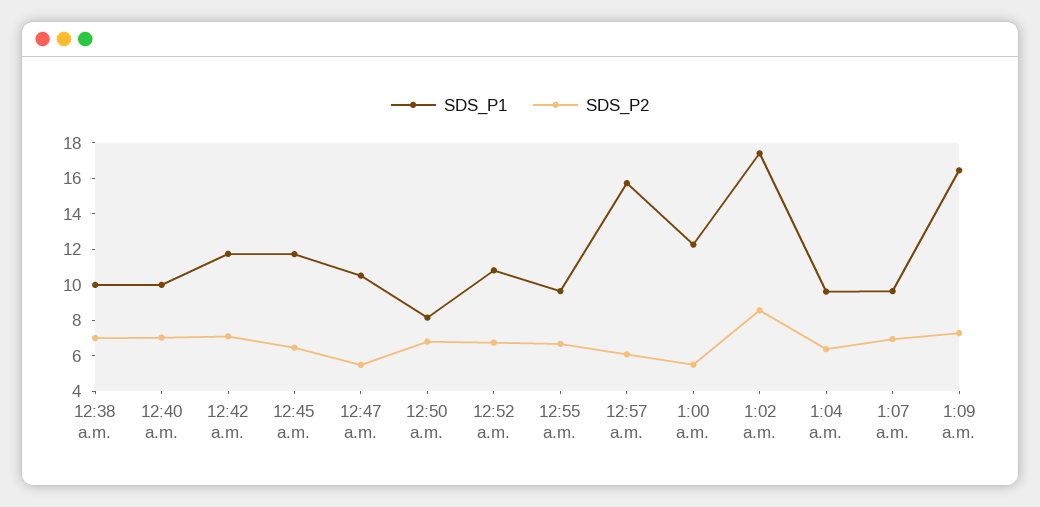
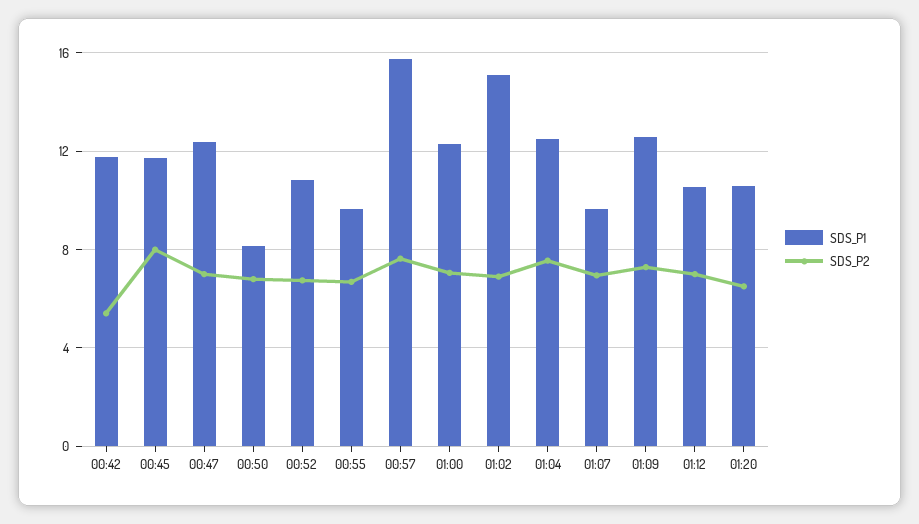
SDS_P1, 12:38 a.m.: 10 -> none
SDS_P2, 12:38 a.m.: 7 -> none
SDS_P1, 12:40 a.m.: 10 -> none
SDS_P2, 12:40 a.m.: 7 -> none
SDS_P2, 12:42 a.m.: 7 -> 5.5
SDS_P2, 12:45 a.m.: 6.5 -> 8
SDS_P1, 12:47 a.m.: 10.5 -> 12.5
SDS_P2, 12:47 a.m.: 5.5 -> 7
SDS_P2, 12:57 a.m.: 6 -> 7.5
SDS_P2, 1:00 a.m.: 5.5 -> 7
SDS_P1, 1:02 a.m.: 17.5 -> 15
SDS_P2, 1:02 a.m.: 8.5 -> 7
SDS_P1, 1:04 a.m.: 9.5 -> 12.5
SDS_P2, 1:04 a.m.: 6.5 -> 7.5
SDS_P1, 1:09 a.m.: 16.5 -> 12.5
SDS_P1, 01:12: none -> 10.5
SDS_P2, 01:12: none -> 7
SDS_P1, 01:20: none -> 10.5
SDS_P2, 01:20: none -> 6.5

